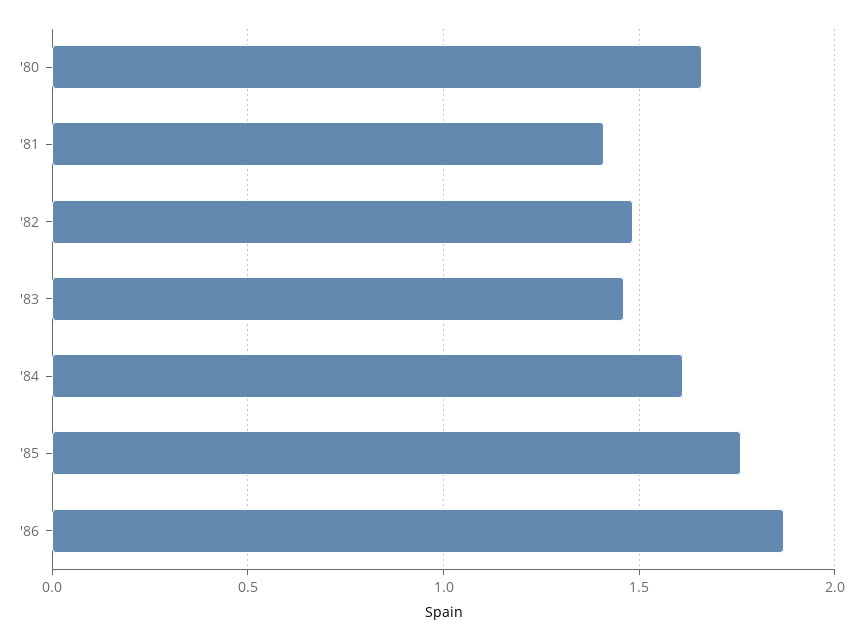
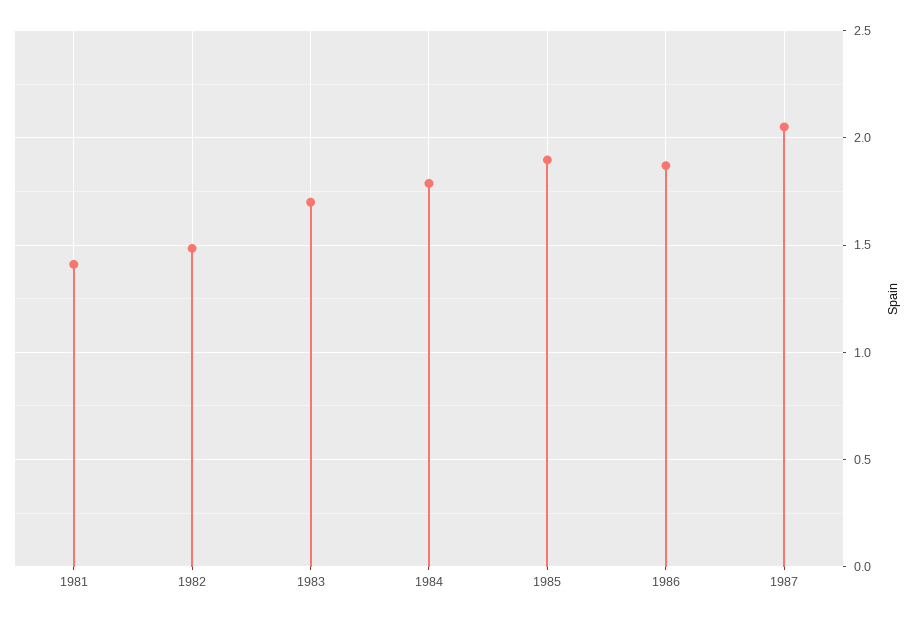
'80: 1.65 -> none
'83: 1.45 -> 1.7
'84: 1.6 -> 1.8
'85: 1.75 -> 1.9
1987: none -> 2.05

